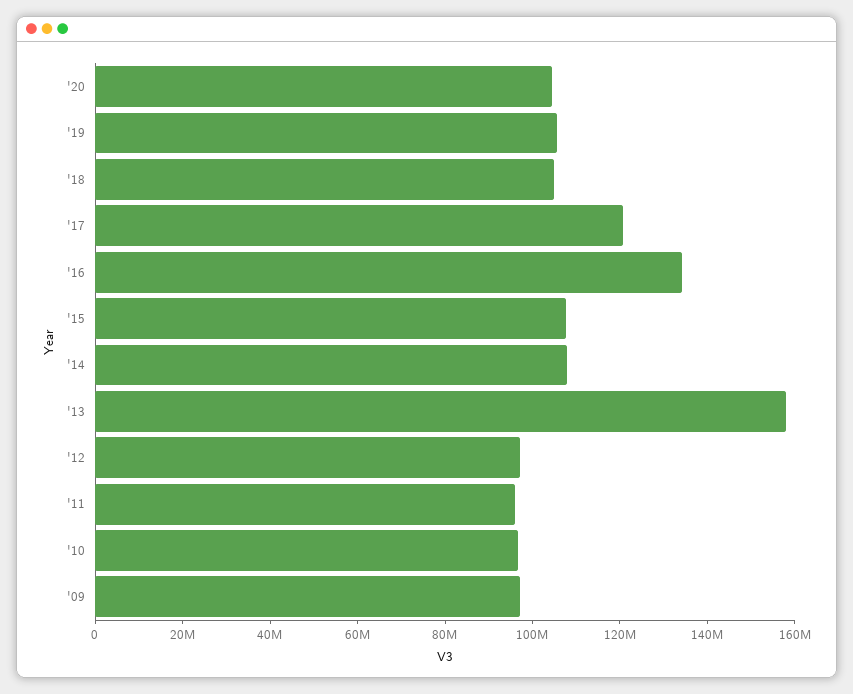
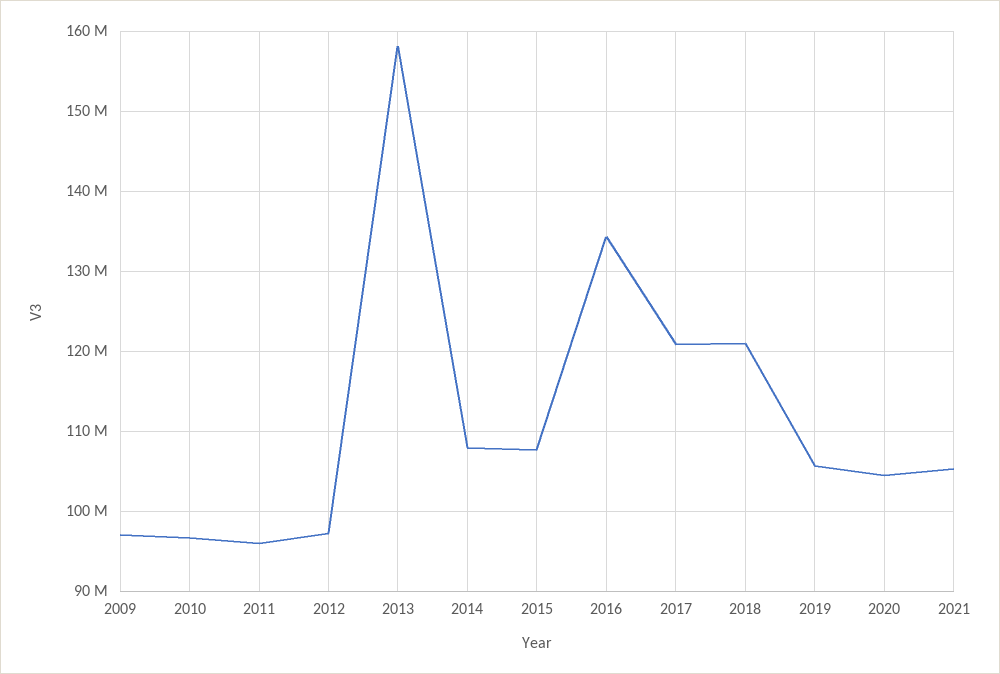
'18: 105000000 -> 121000000
2021: none -> 105000000

